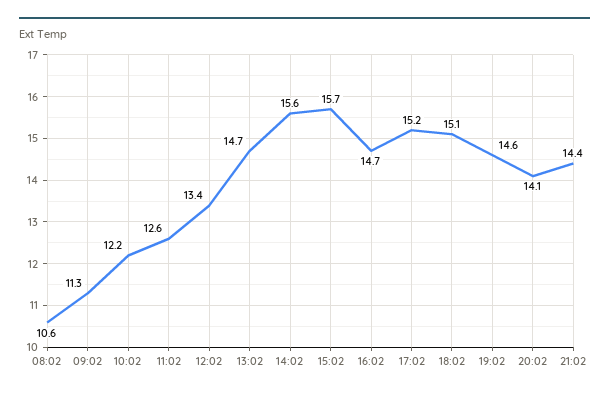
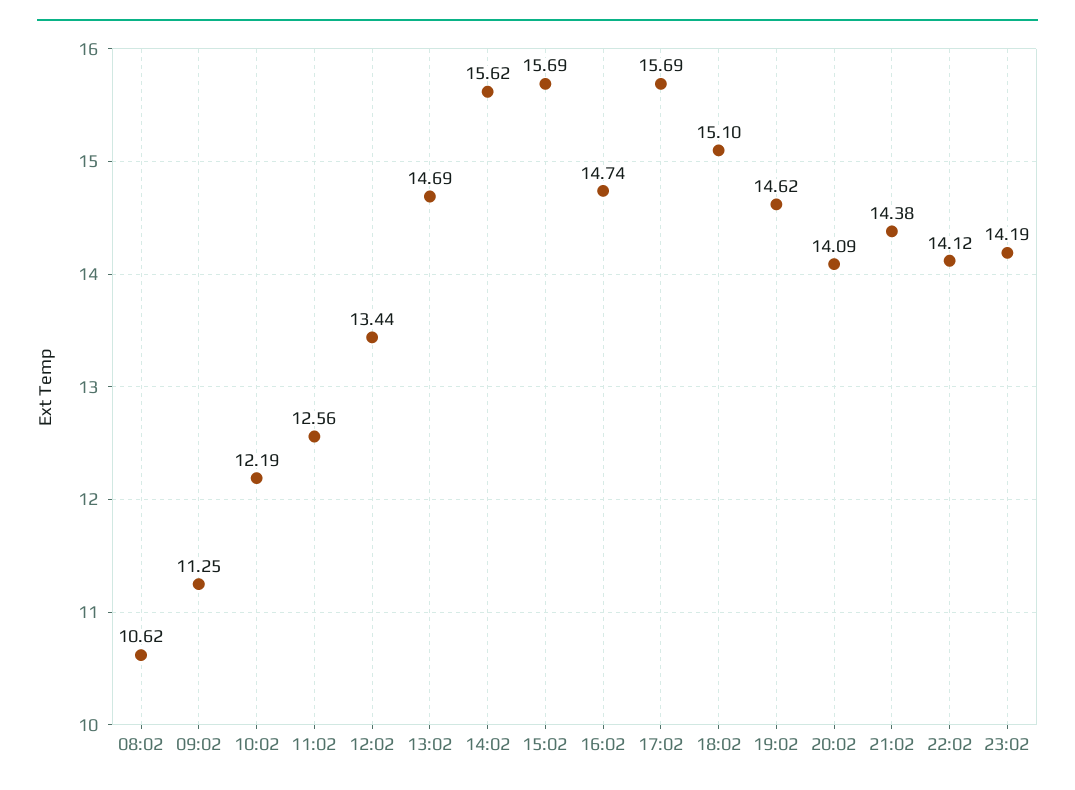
17:02: 15.2 -> 15.69
22:02: none -> 14.12
23:02: none -> 14.19

